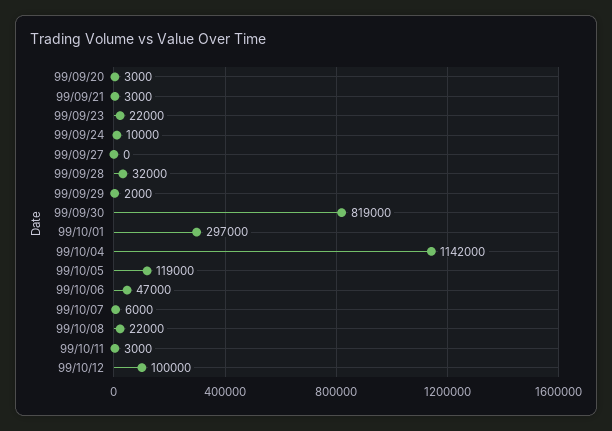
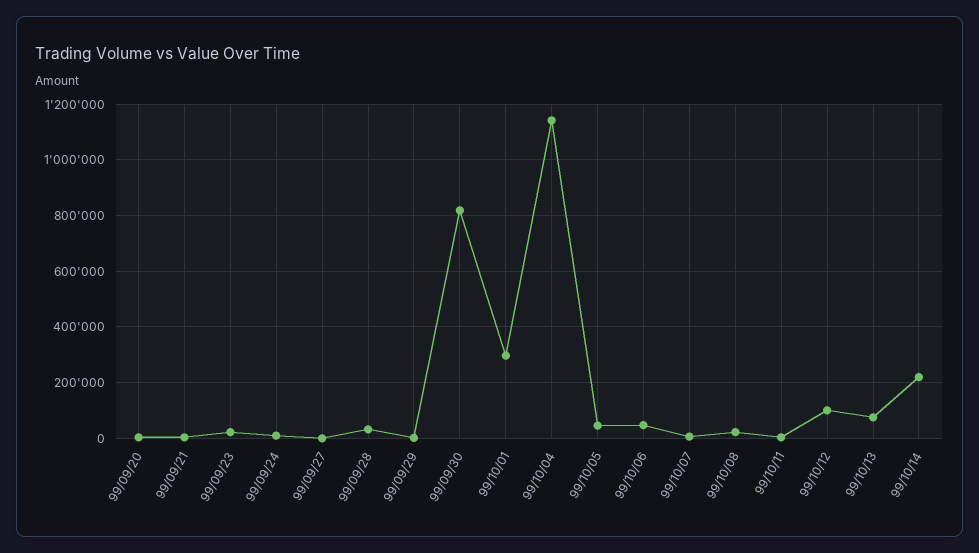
99/10/05: 119000 -> 50000
99/10/13: none -> 75000
99/10/14: none -> 225000

